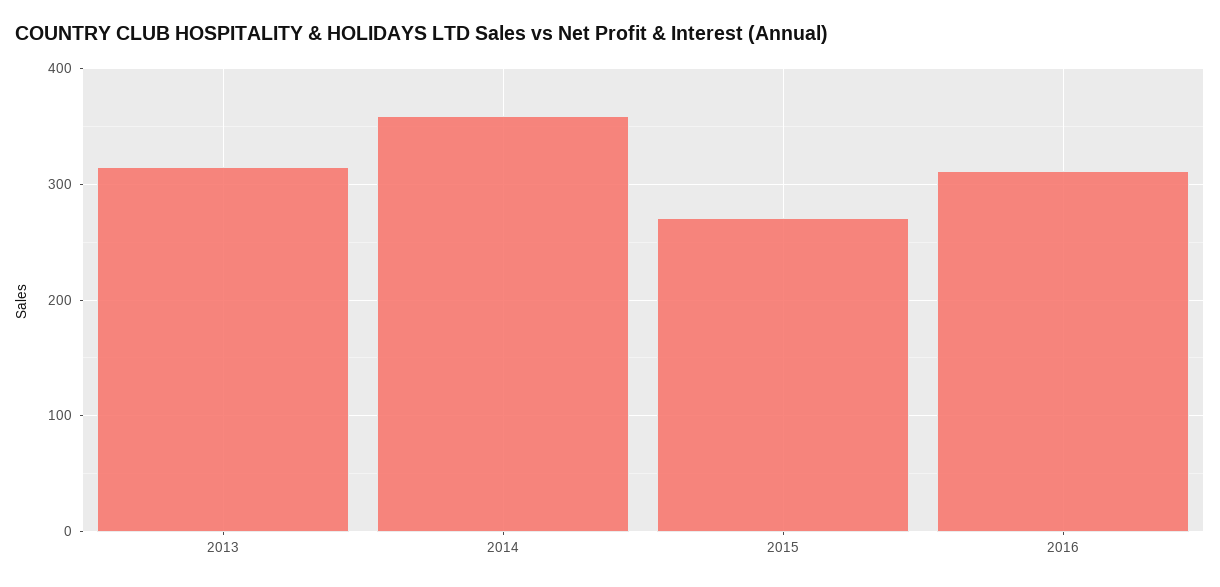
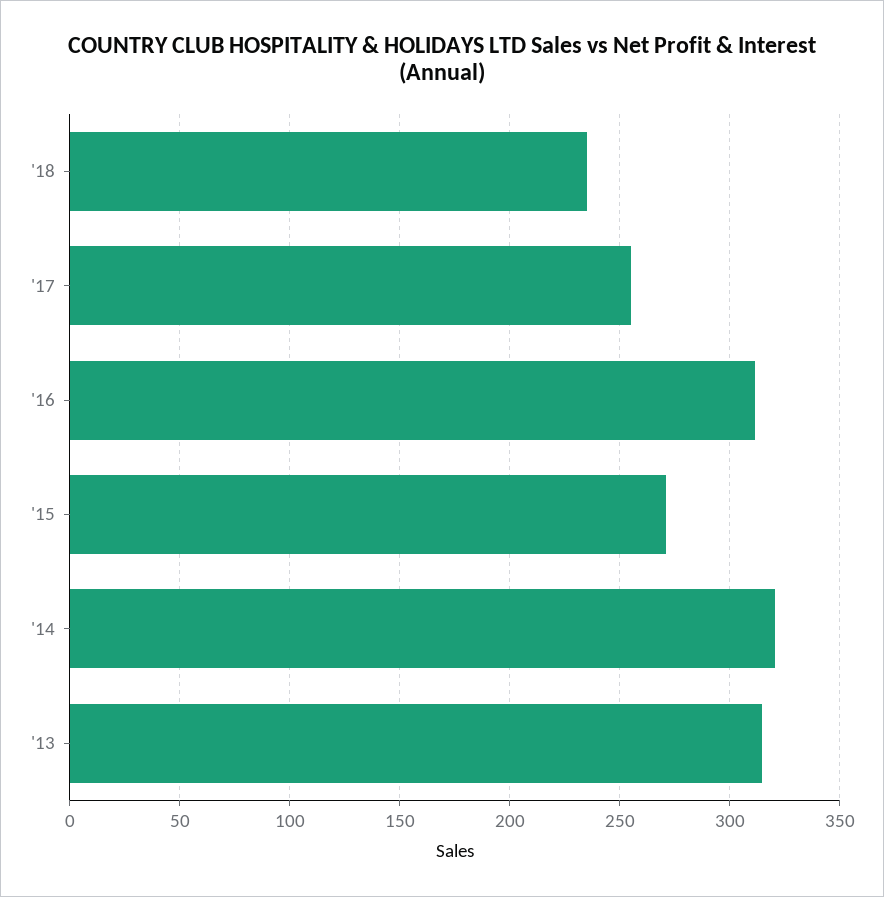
2014: 360 -> 320
'18: none -> 235
'17: none -> 255

